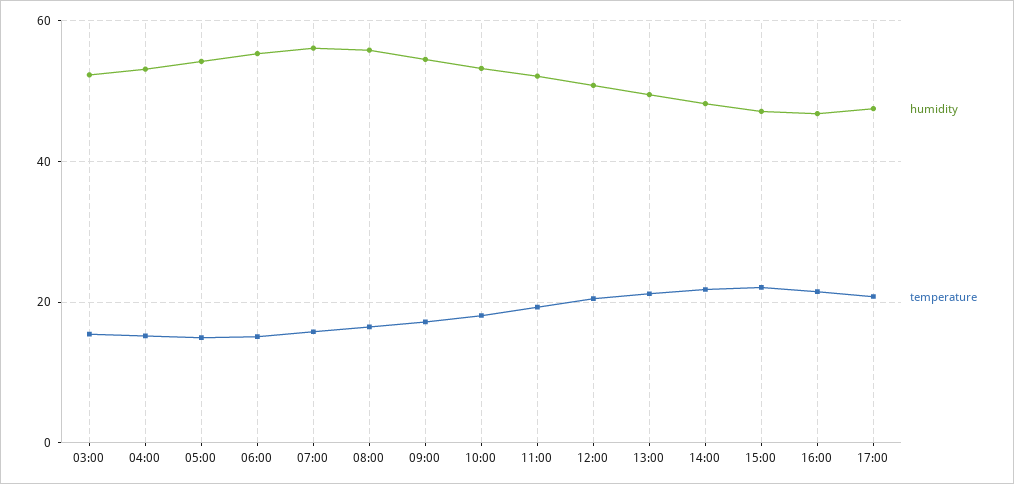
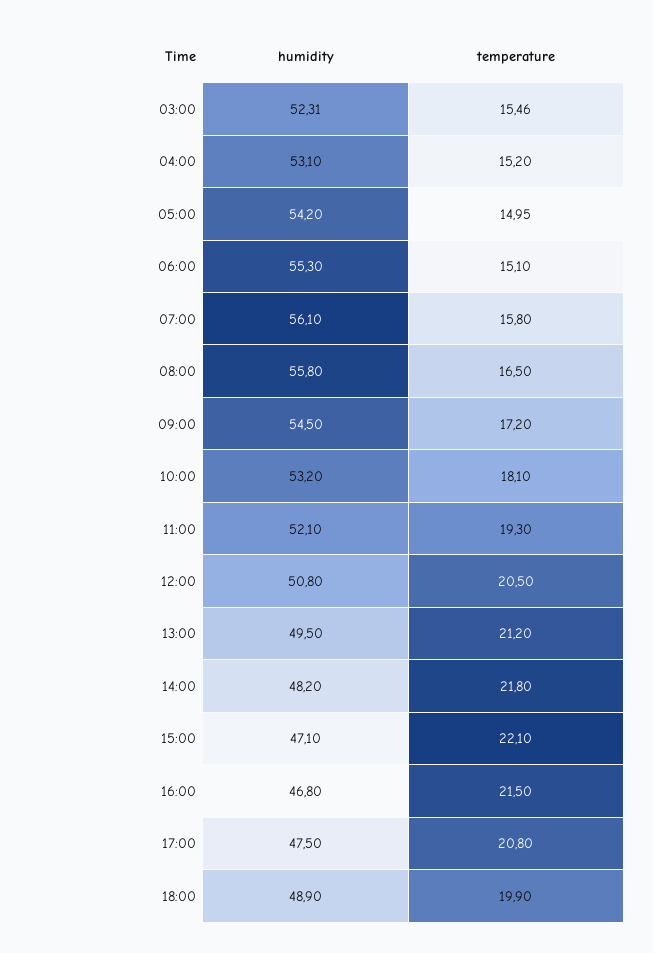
humidity, 18:00: none -> 48.9
temperature, 18:00: none -> 19.9

